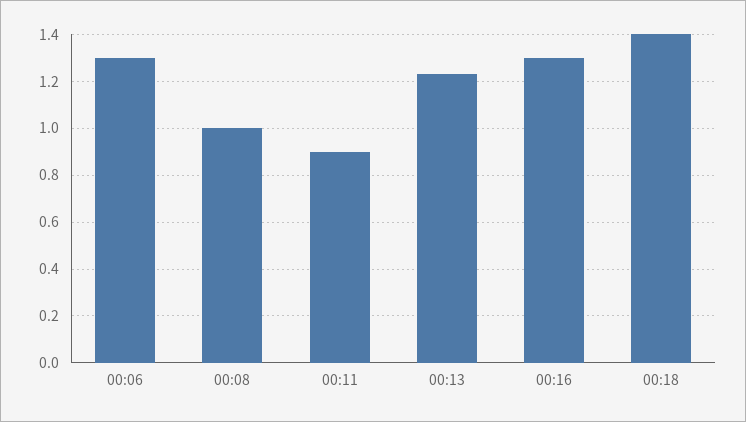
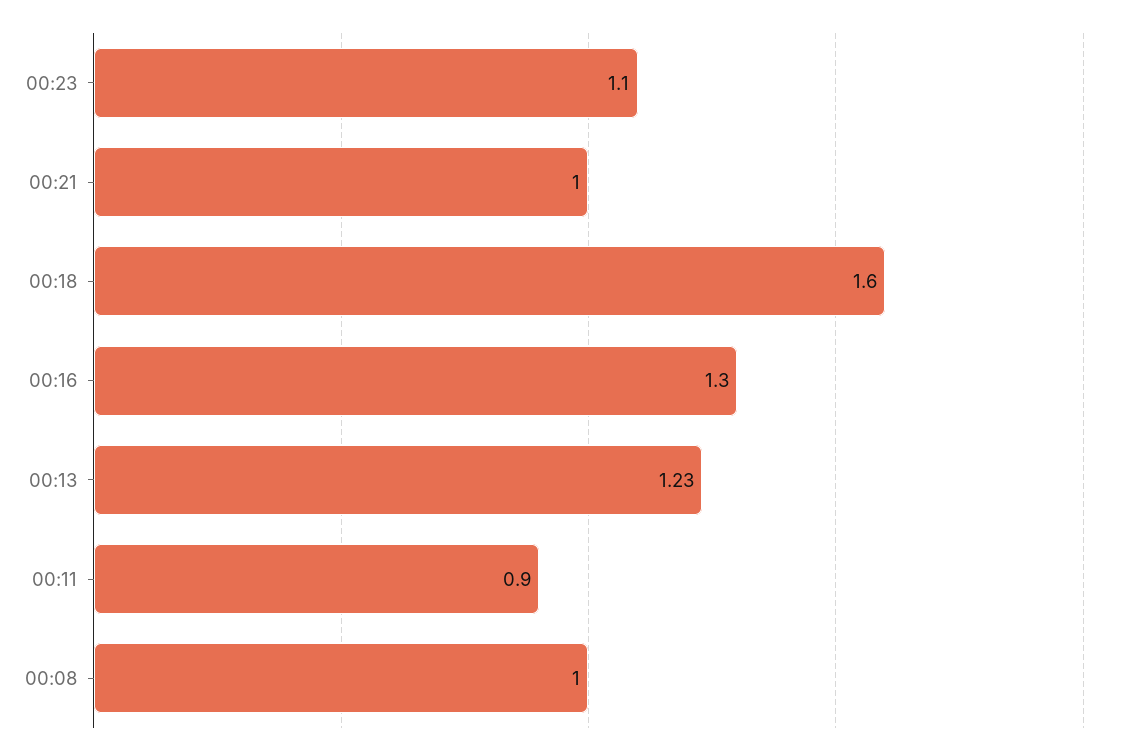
00:06: 1.3 -> none
00:18: 1.4 -> 1.6
00:23: none -> 1.1
00:21: none -> 1

